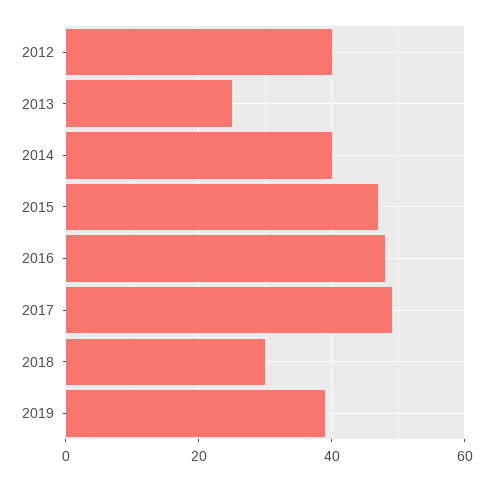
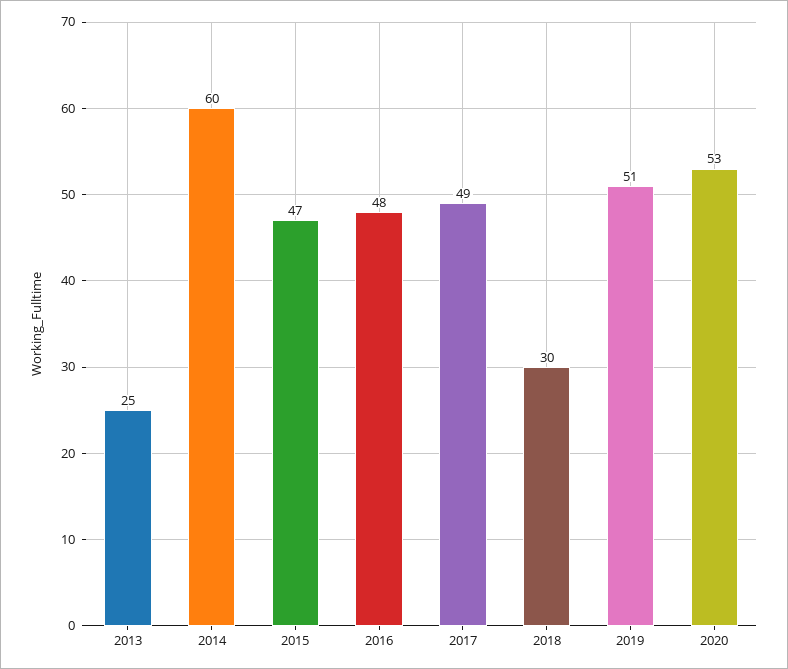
2012: 40 -> none
2014: 40 -> 60
2019: 40 -> 51
2020: none -> 53

